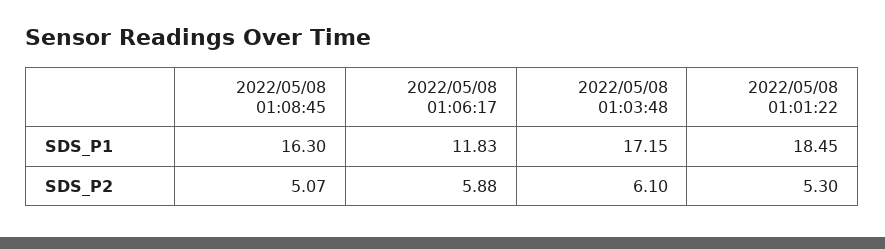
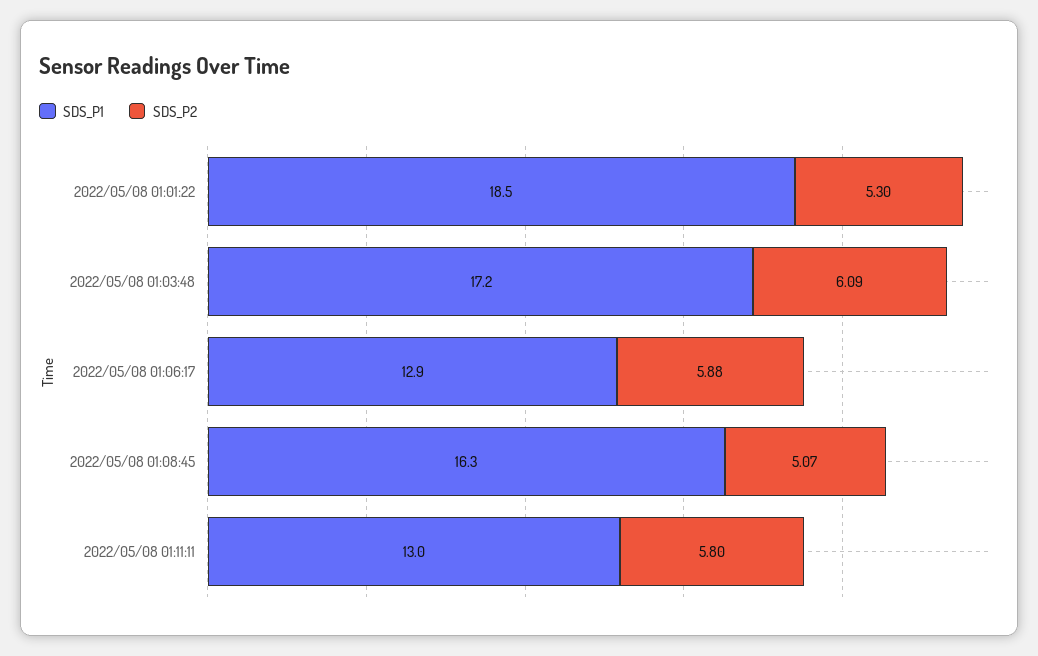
SDS_P1, 2022/05/08 01:06:17: 11.83 -> 12.9
SDS_P2, 2022/05/08 01:03:48: 6.1 -> 6.09
SDS_P1, 2022/05/08 01:11:11: none -> 13
SDS_P2, 2022/05/08 01:11:11: none -> 5.8

